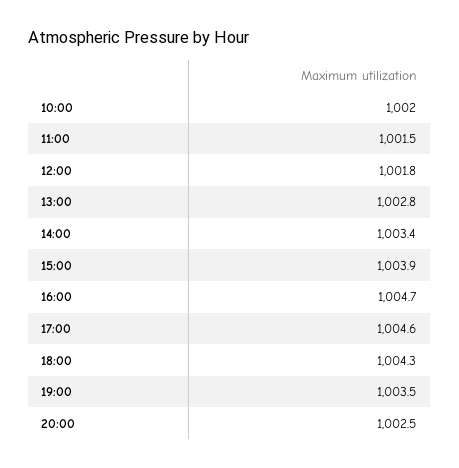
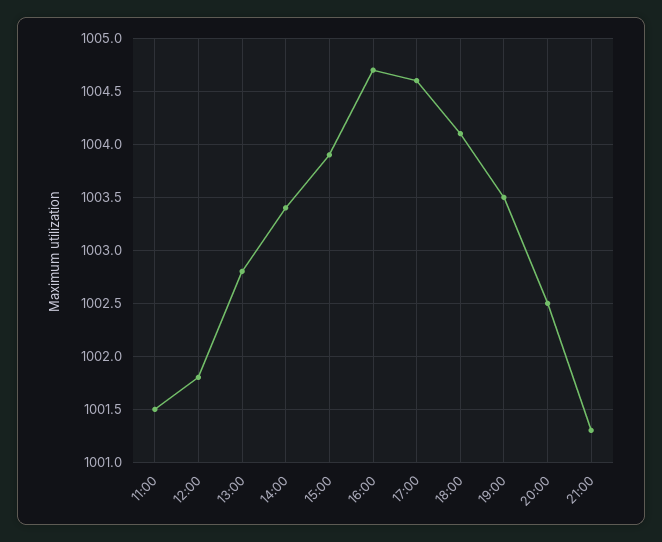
10:00: 1002 -> none
18:00: 1004.3 -> 1004.1
21:00: none -> 1001.3

